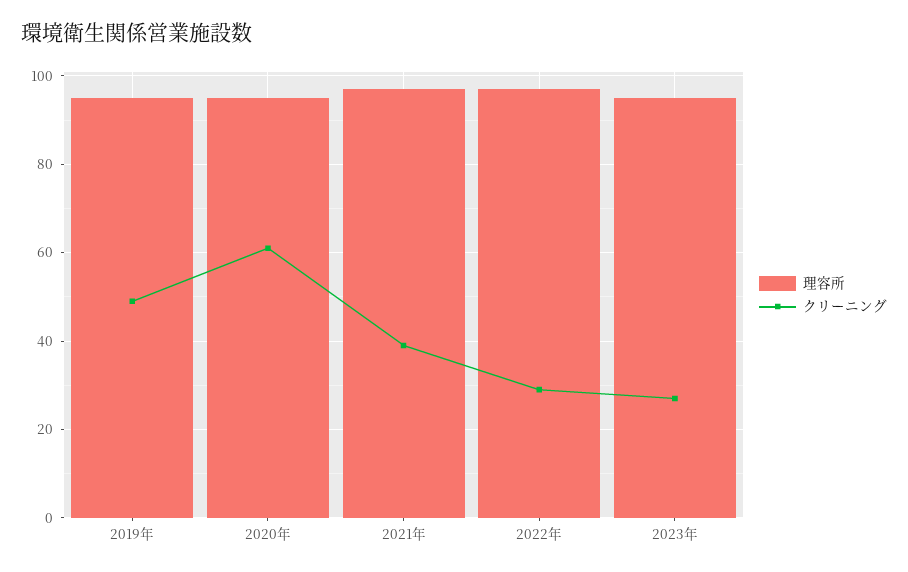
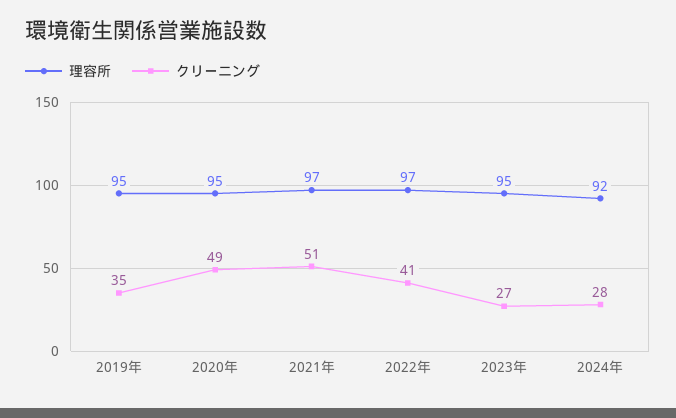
クリーニング, 2019年: 50 -> 35
クリーニング, 2020年: 60 -> 49
クリーニング, 2021年: 40 -> 51
クリーニング, 2022年: 30 -> 41
理容所, 2024年: none -> 92
クリーニング, 2024年: none -> 28

